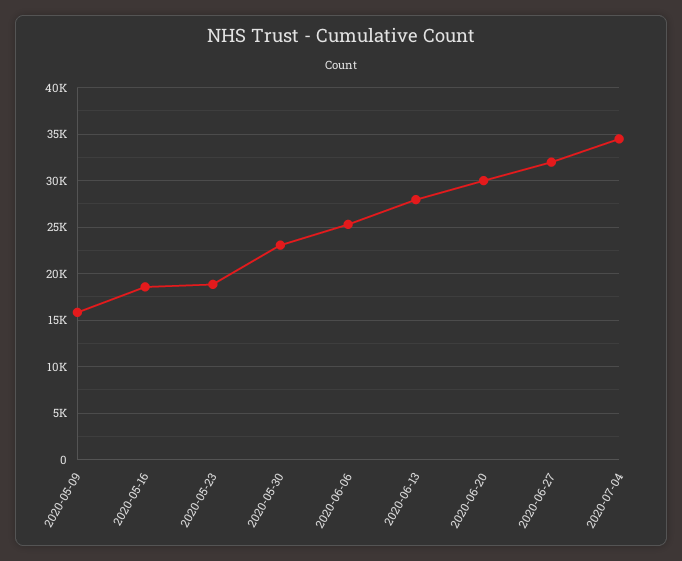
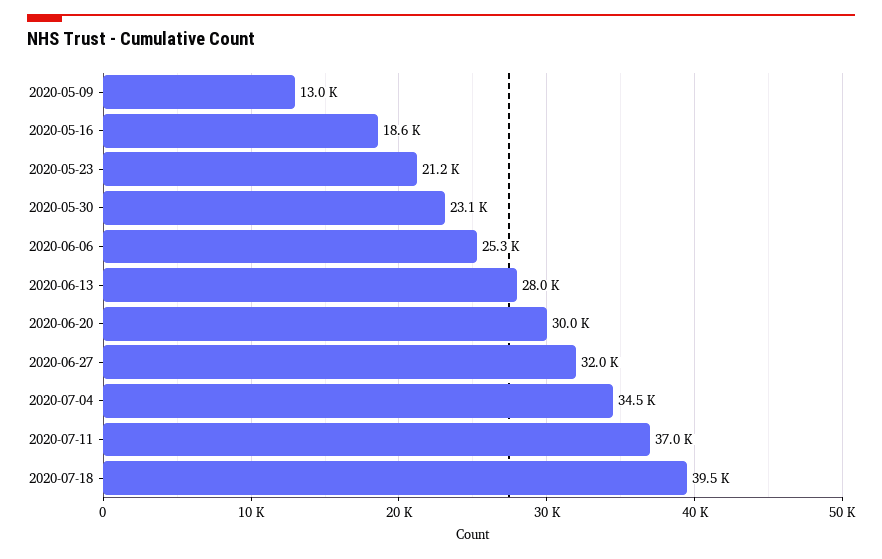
2020-05-09: 16000 -> 13000
2020-05-23: 19000 -> 21200
2020-07-11: none -> 37000
2020-07-18: none -> 39500

